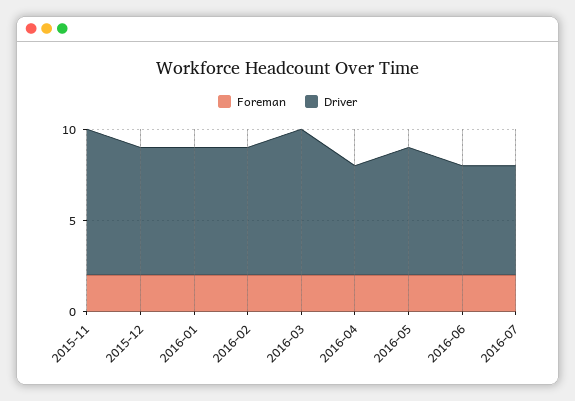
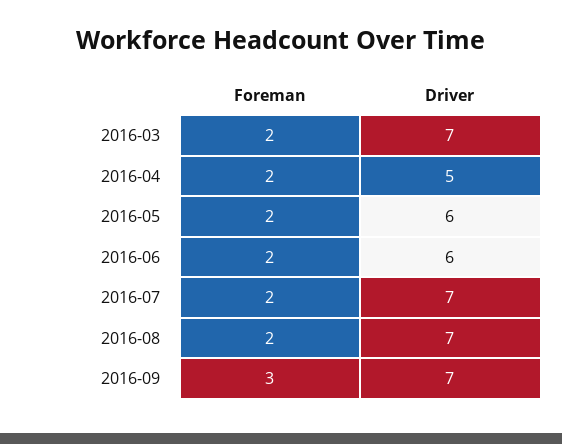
Foreman, 2015-11: 2 -> none
Driver, 2015-11: 8 -> none
Foreman, 2015-12: 2 -> none
Driver, 2015-12: 7 -> none
Foreman, 2016-01: 2 -> none
Driver, 2016-01: 7 -> none
Foreman, 2016-02: 2 -> none
Driver, 2016-02: 7 -> none
Driver, 2016-03: 8 -> 7
Driver, 2016-04: 6 -> 5
Driver, 2016-05: 7 -> 6
Driver, 2016-07: 6 -> 7
Foreman, 2016-08: none -> 2
Driver, 2016-08: none -> 7
Foreman, 2016-09: none -> 3
Driver, 2016-09: none -> 7

